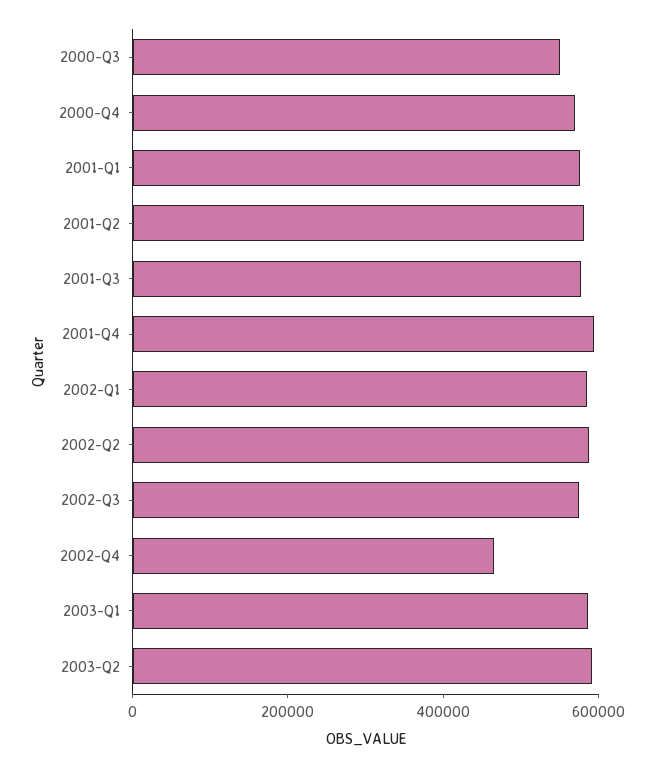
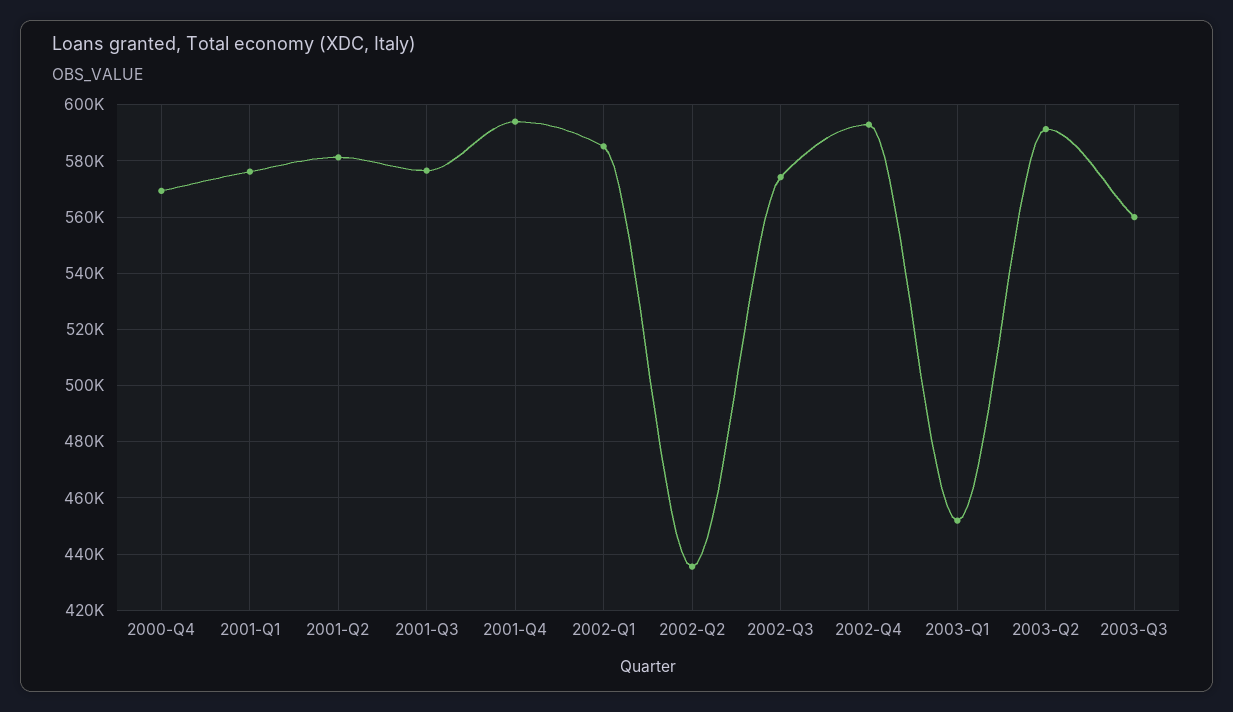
2000-Q3: 550000 -> none
2002-Q2: 600000 -> 435000
2002-Q4: 450000 -> 592500
2003-Q1: 600000 -> 452500
2003-Q3: none -> 560000

